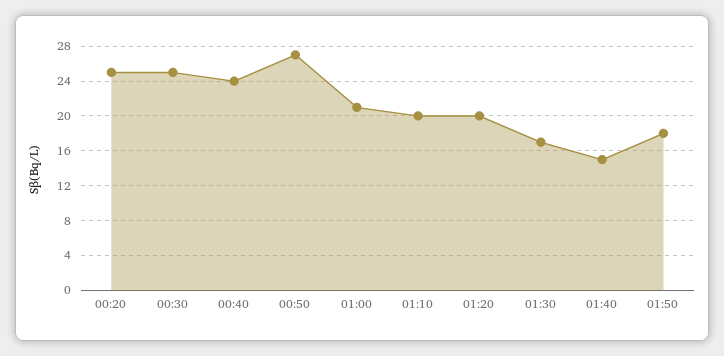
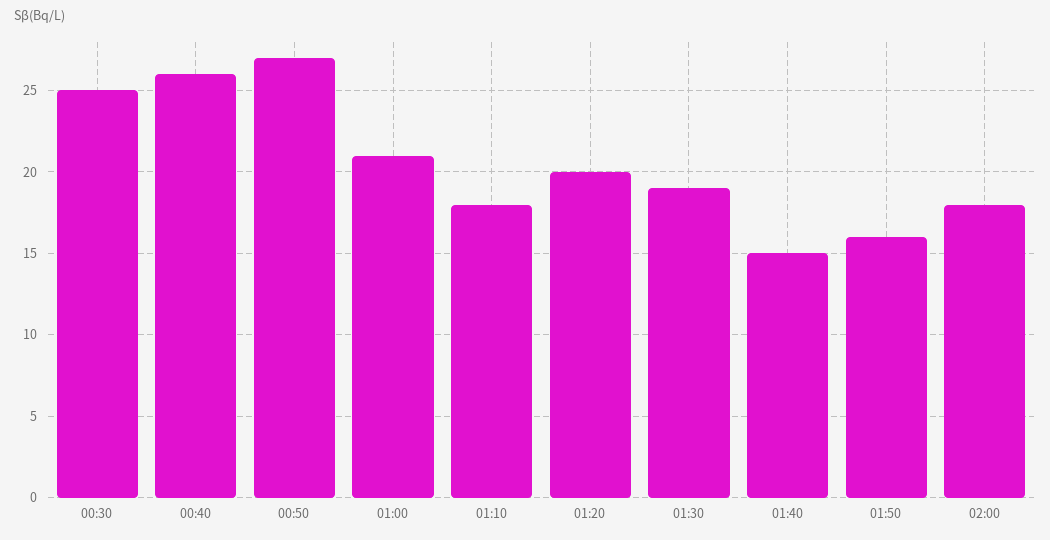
00:20: 25 -> none
00:40: 24 -> 26
01:10: 20 -> 18
01:30: 17 -> 19
01:50: 18 -> 16
02:00: none -> 18

